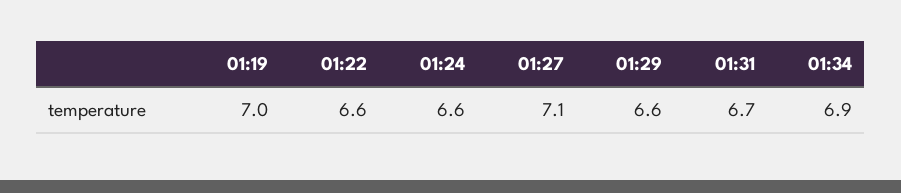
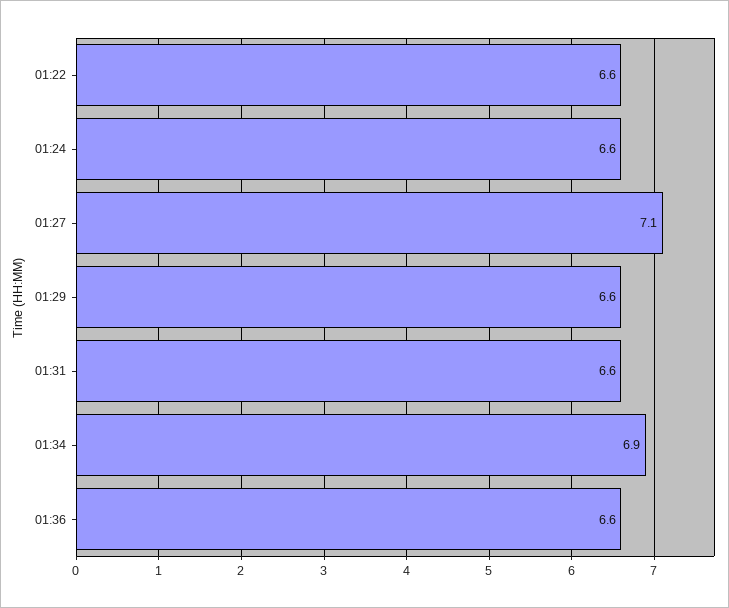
01:19: 7 -> none
01:31: 6.7 -> 6.6
01:36: none -> 6.6

